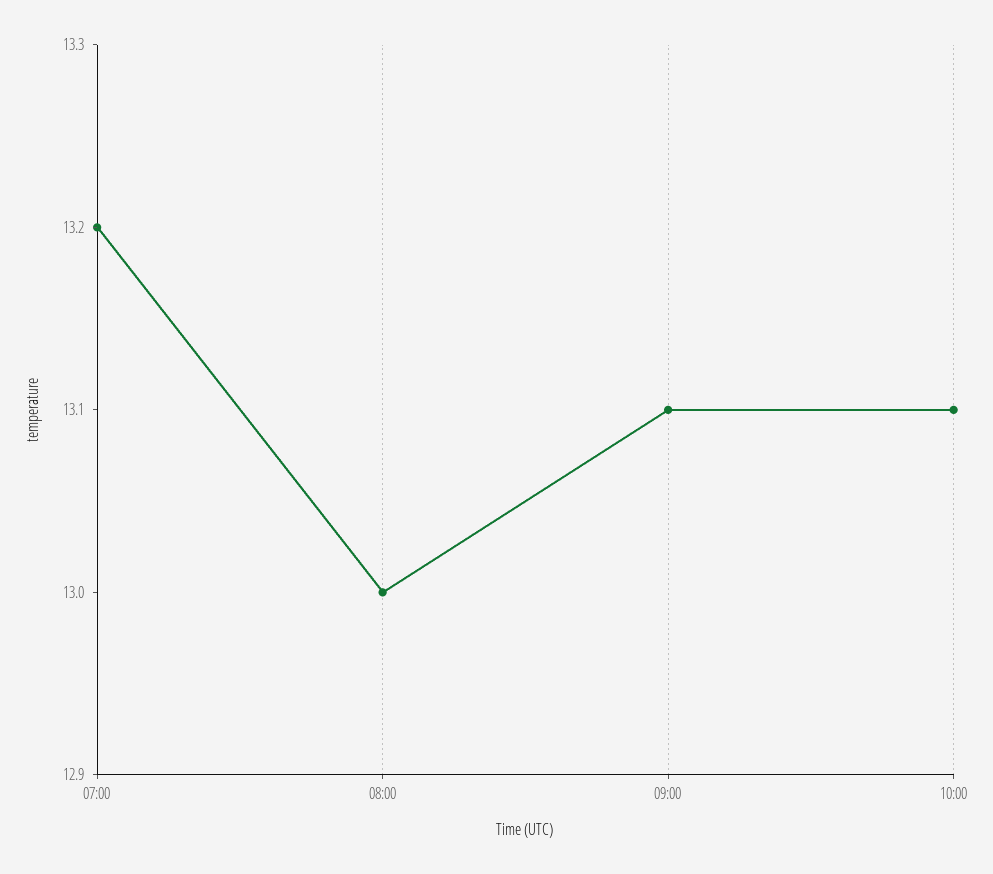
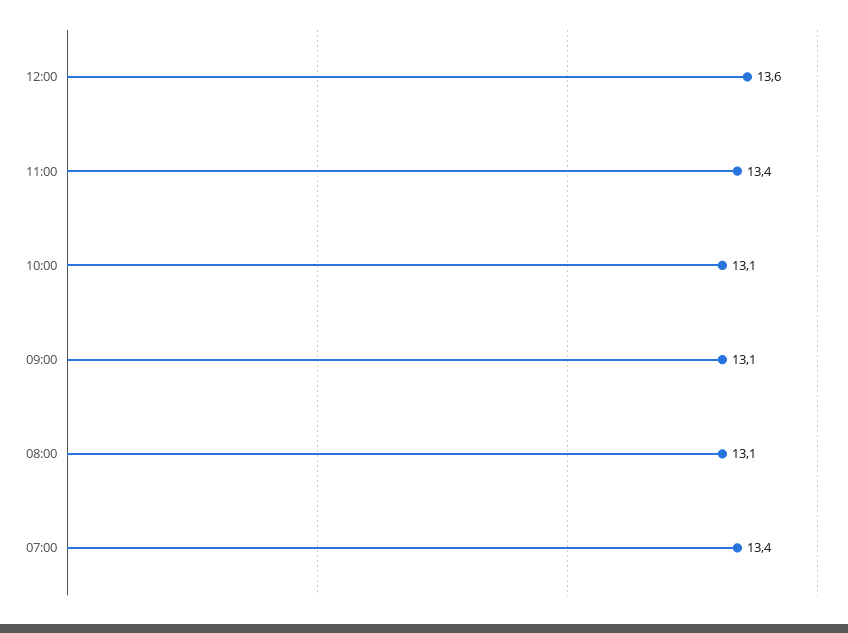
07:00: 13.2 -> 13.4
08:00: 13 -> 13.1
12:00: none -> 13.6
11:00: none -> 13.4

